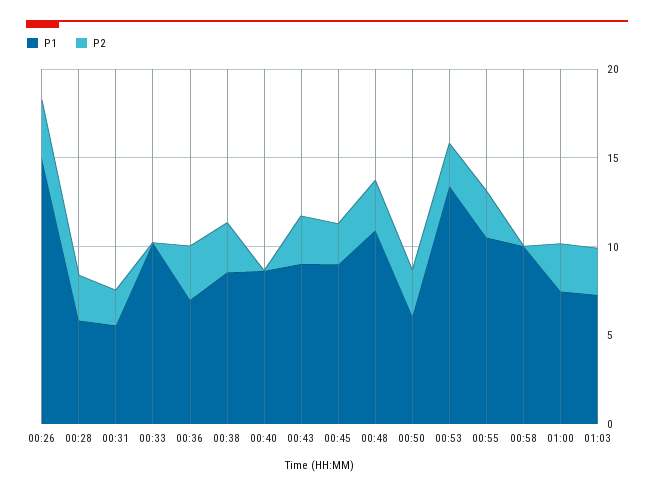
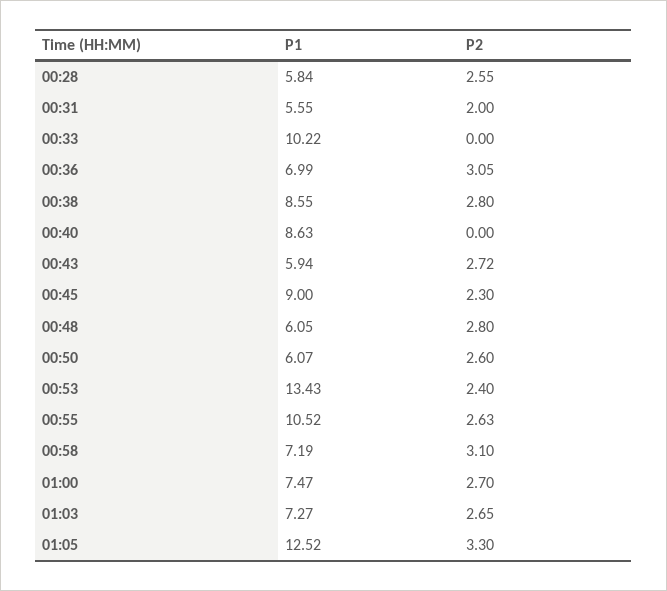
P1, 00:26: 15 -> none
P2, 00:26: 3 -> none
P1, 00:43: 9 -> 5.94
P1, 00:48: 11 -> 6.05
P1, 00:58: 10 -> 7.19
P2, 00:58: 0 -> 3.1
P1, 01:05: none -> 12.52
P2, 01:05: none -> 3.3

